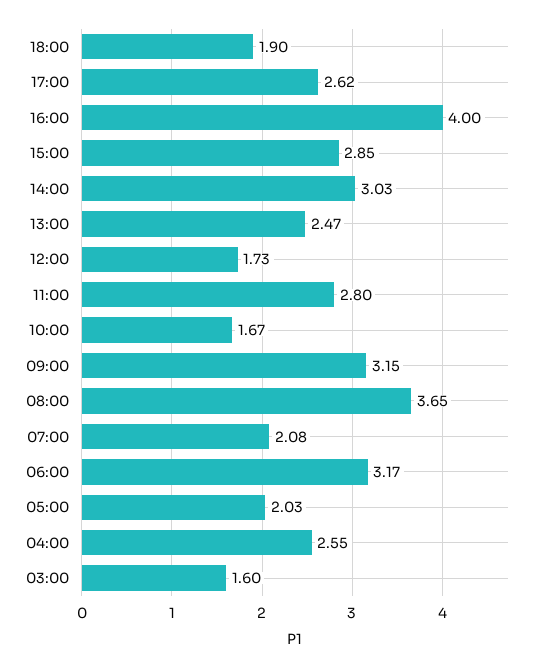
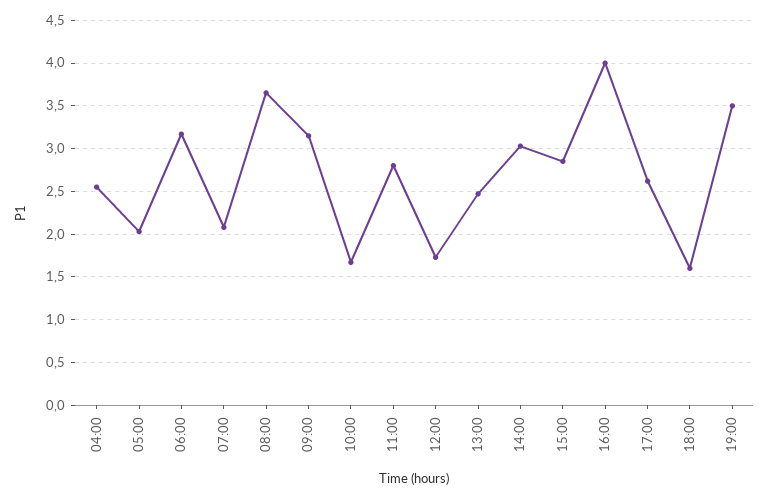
18:00: 1.9 -> 1.6
03:00: 1.6 -> none
19:00: none -> 3.5

